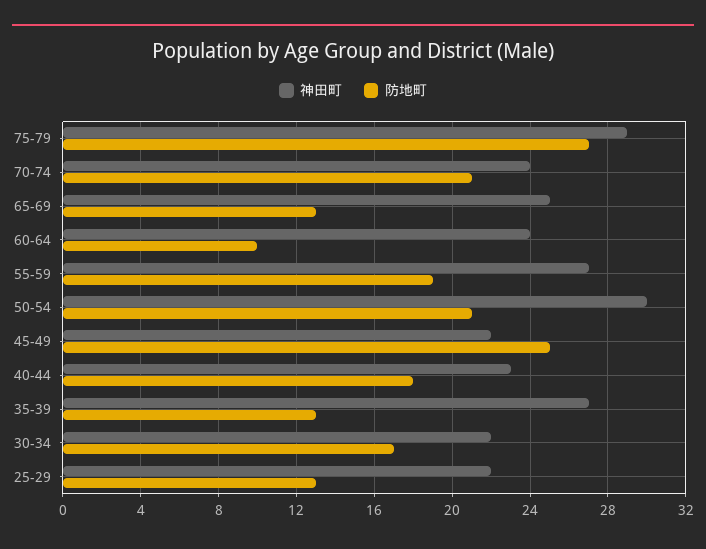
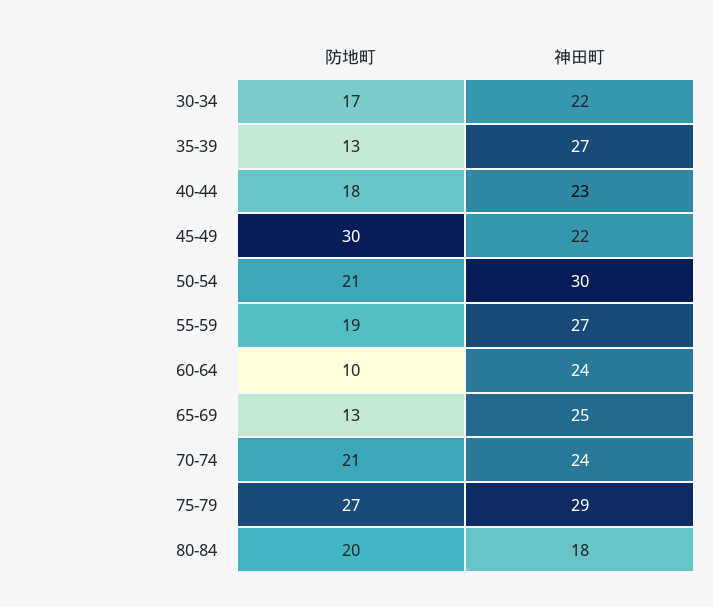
防地町, 45-49: 25 -> 30
神田町, 25-29: 22 -> none
防地町, 25-29: 13 -> none
防地町, 80-84: none -> 20
神田町, 80-84: none -> 18

